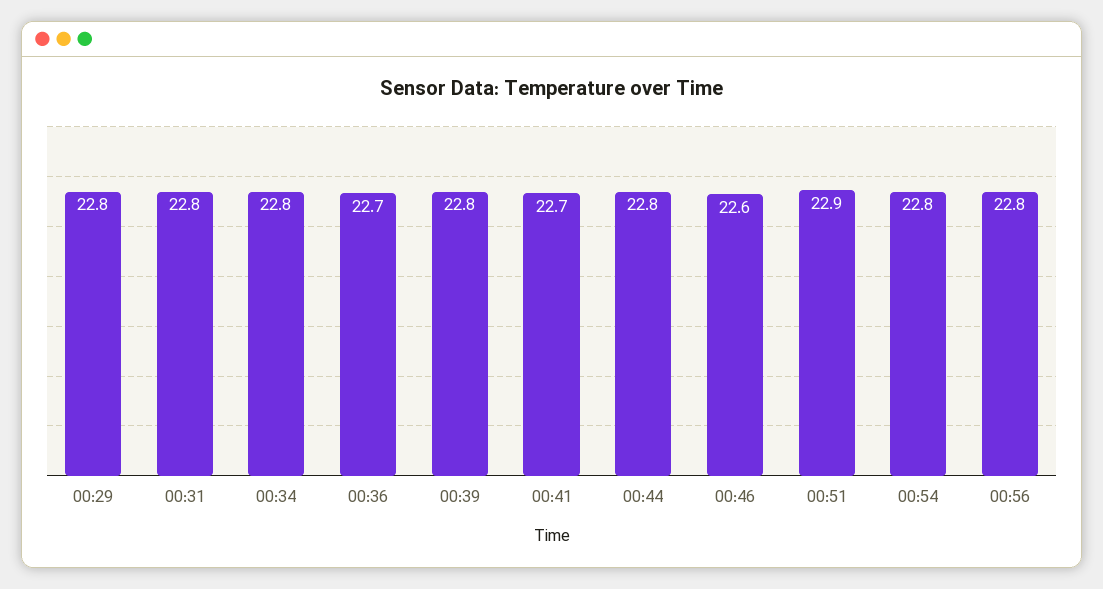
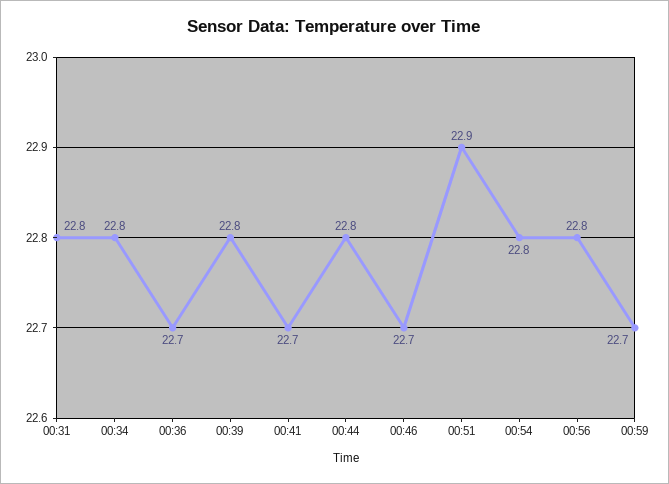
00:29: 22.8 -> none
00:46: 22.6 -> 22.7
00:59: none -> 22.7

